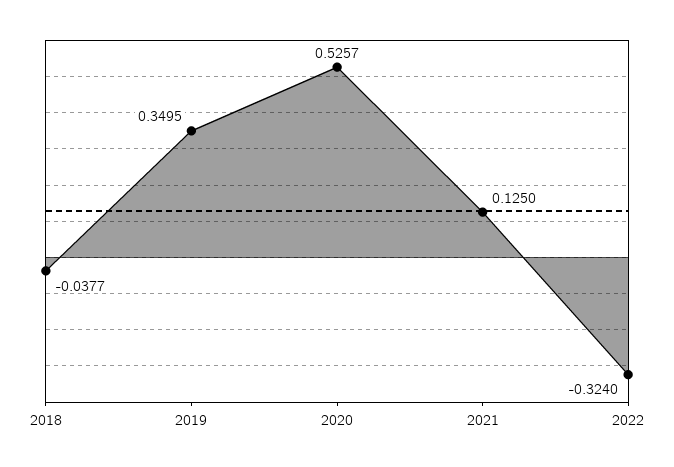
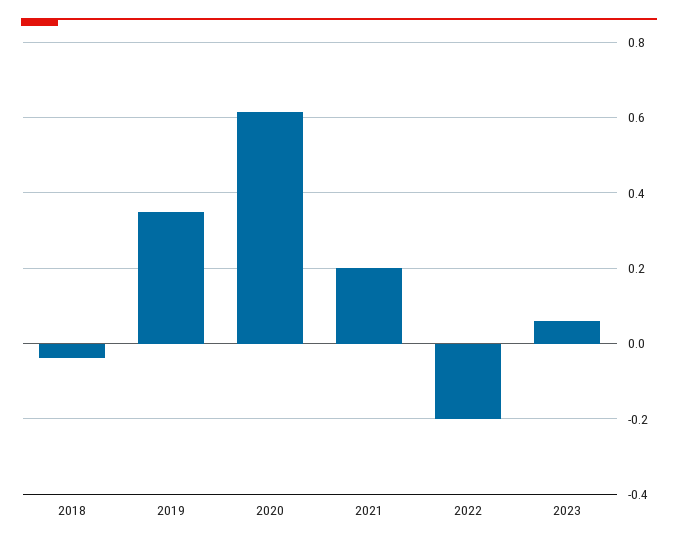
2020: 0.5257 -> 0.62
2021: 0.125 -> 0.2
2022: -0.324 -> -0.2
2023: none -> 0.06

